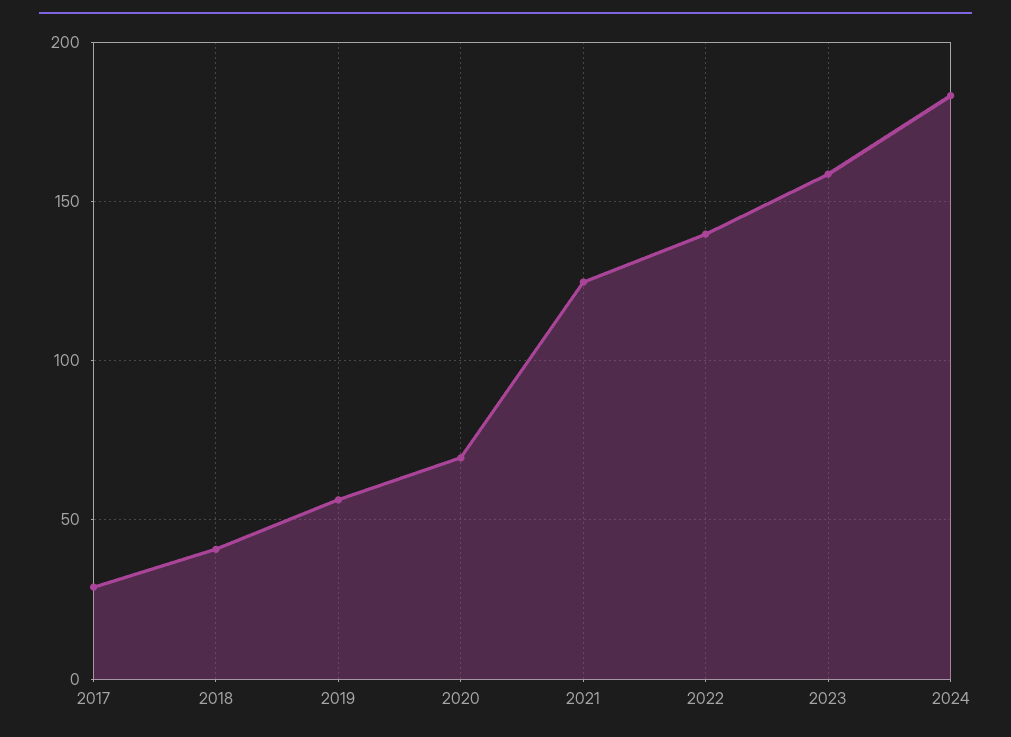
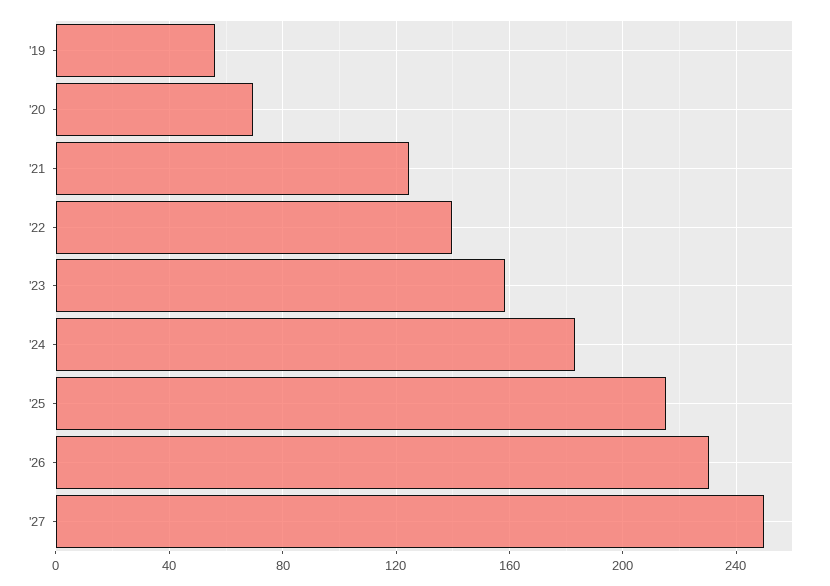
2017: 30 -> none
2018: 40 -> none
'25: none -> 215
'26: none -> 230
'27: none -> 250

